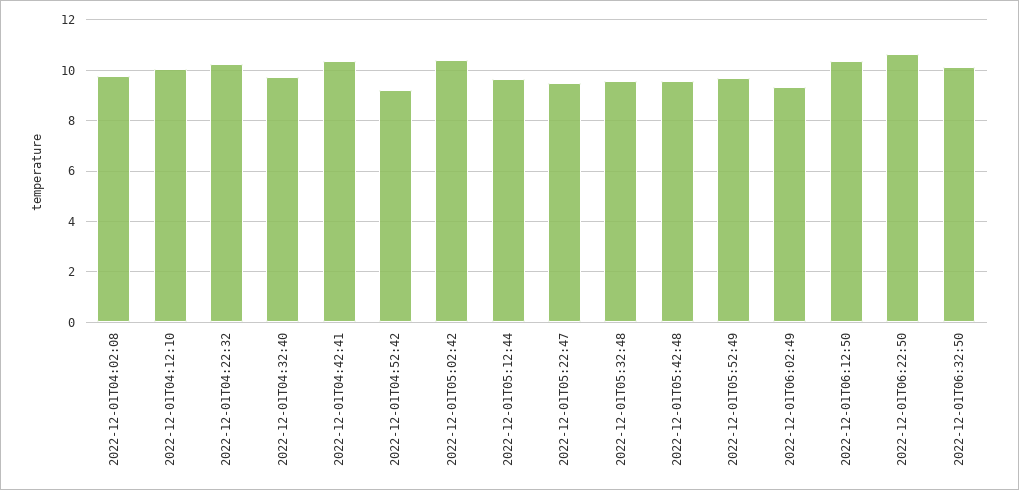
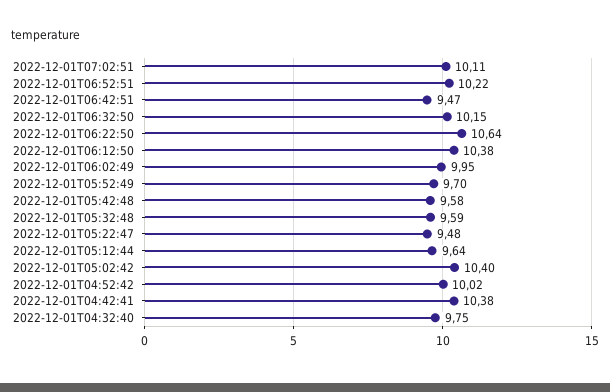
2022-12-01T04:02:08: 9.75 -> none
2022-12-01T04:12:10: 10 -> none
2022-12-01T04:22:32: 10.25 -> none
2022-12-01T04:52:42: 9.25 -> 10.02
2022-12-01T06:02:49: 9.25 -> 9.95
2022-12-01T07:02:51: none -> 10.11
2022-12-01T06:52:51: none -> 10.22
2022-12-01T06:42:51: none -> 9.47

